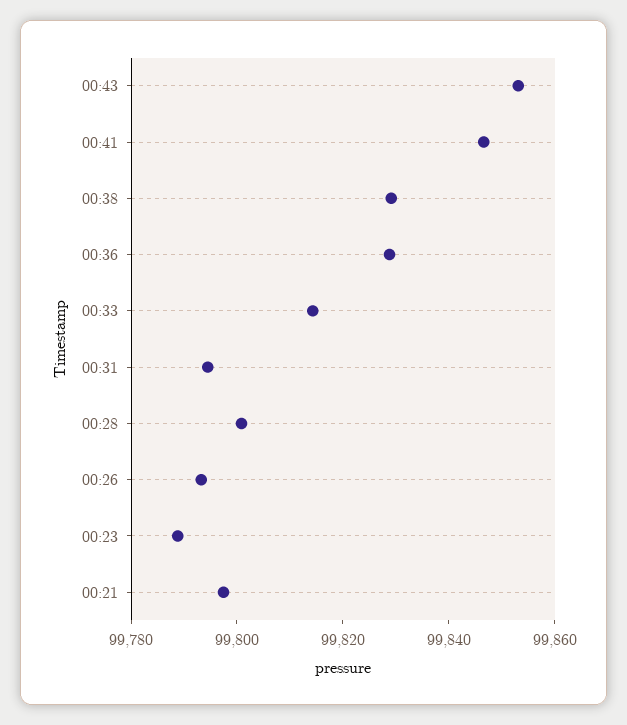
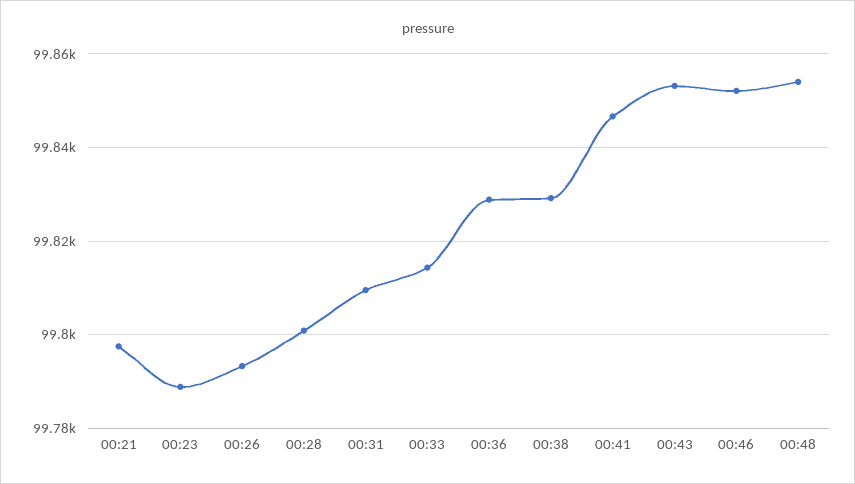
00:31: 99795 -> 99810
00:46: none -> 99852
00:48: none -> 99854

